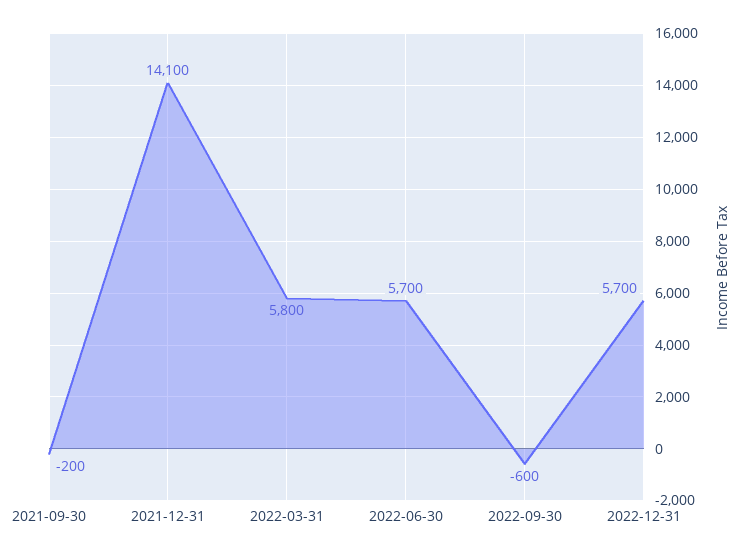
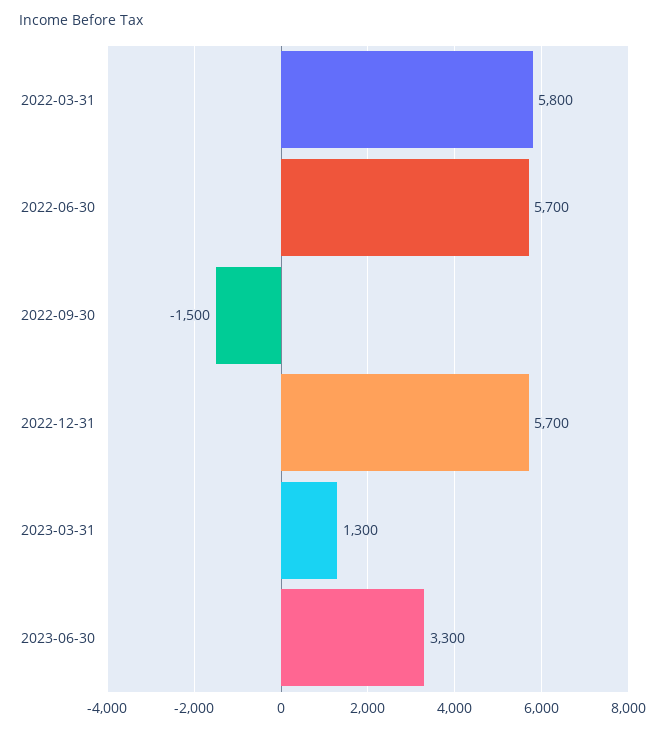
2021-09-30: -200 -> none
2021-12-31: 14100 -> none
2022-09-30: -600 -> -1500
2023-03-31: none -> 1300
2023-06-30: none -> 3300

